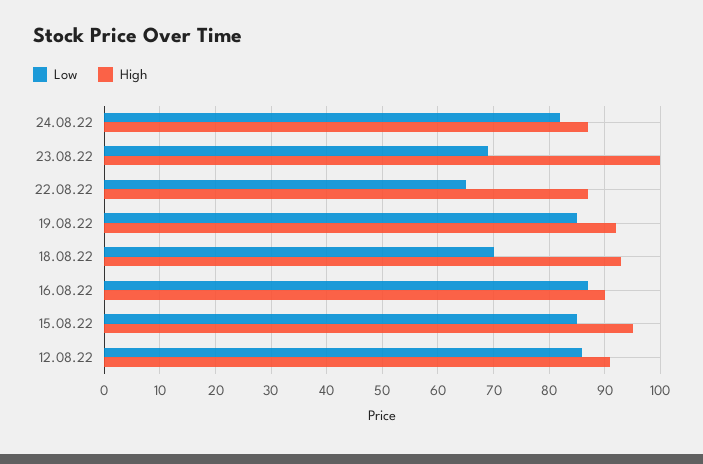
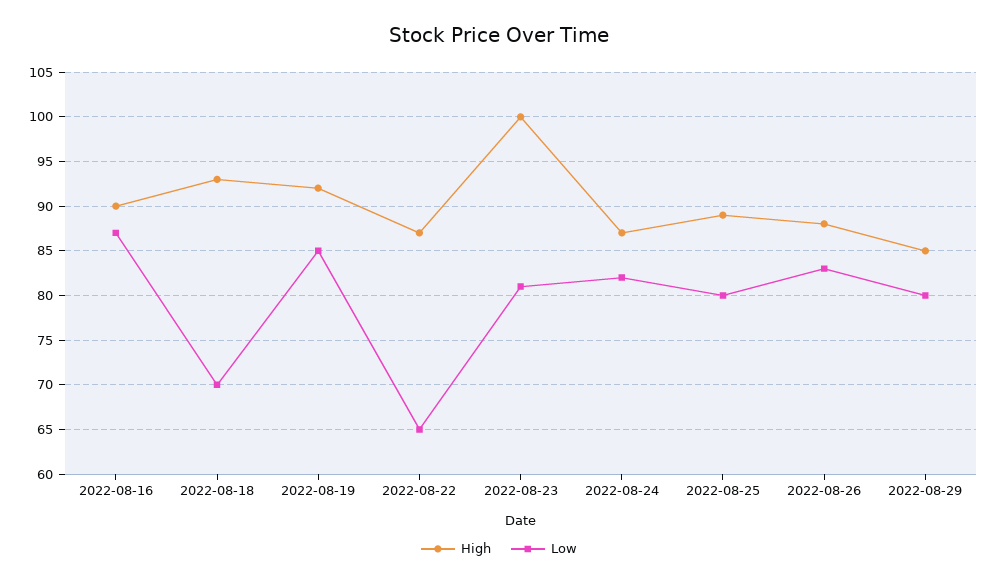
Low, 23.08.22: 70 -> 81
Low, 15.08.22: 85 -> none
High, 15.08.22: 95 -> none
Low, 12.08.22: 85 -> none
High, 12.08.22: 90 -> none
High, 2022-08-25: none -> 89
Low, 2022-08-25: none -> 80
High, 2022-08-26: none -> 88
Low, 2022-08-26: none -> 83
High, 2022-08-29: none -> 85
Low, 2022-08-29: none -> 80

